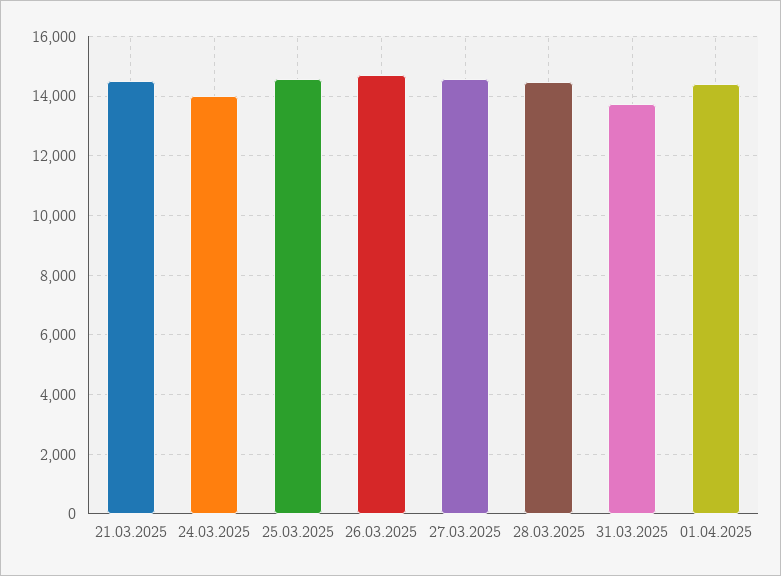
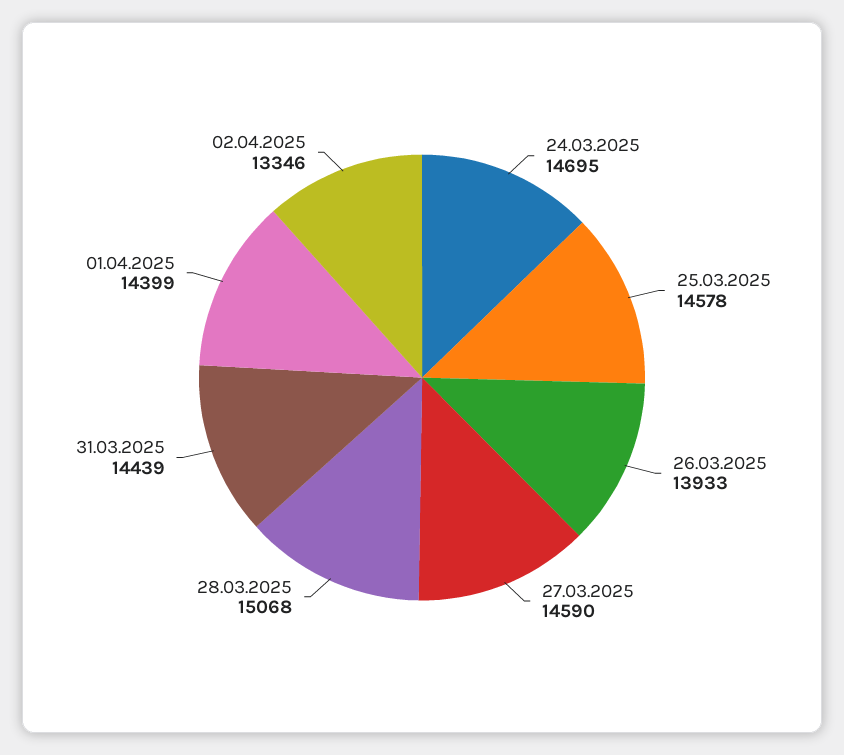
21.03.2025: 14500 -> none
24.03.2025: 14000 -> 14695
26.03.2025: 14750 -> 13933
28.03.2025: 14500 -> 15068
31.03.2025: 13750 -> 14439
02.04.2025: none -> 13346

